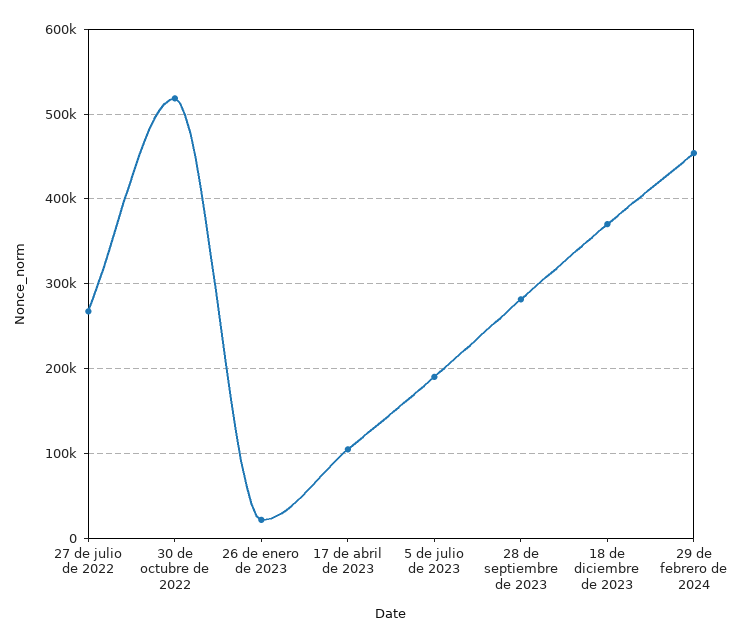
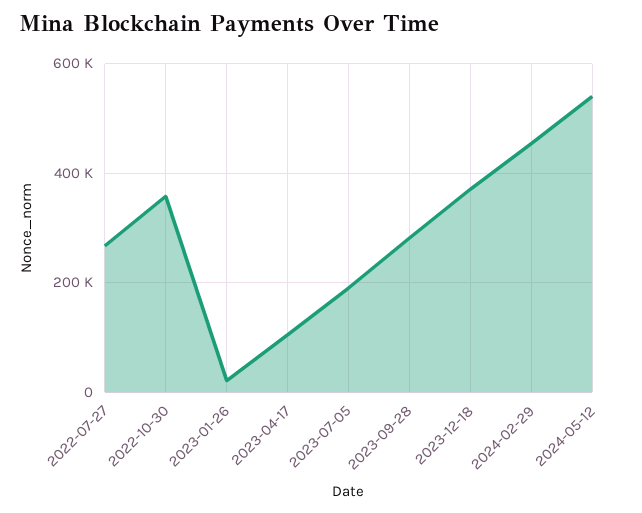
30 de octubre de 2022: 520000 -> 360000
2024-05-12: none -> 540000

